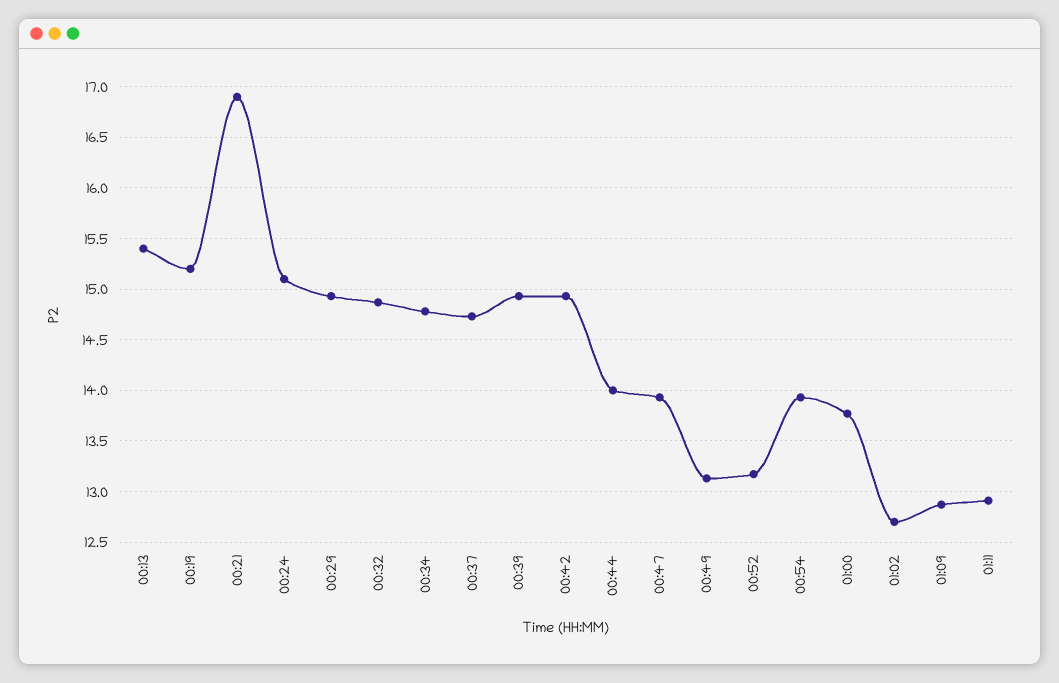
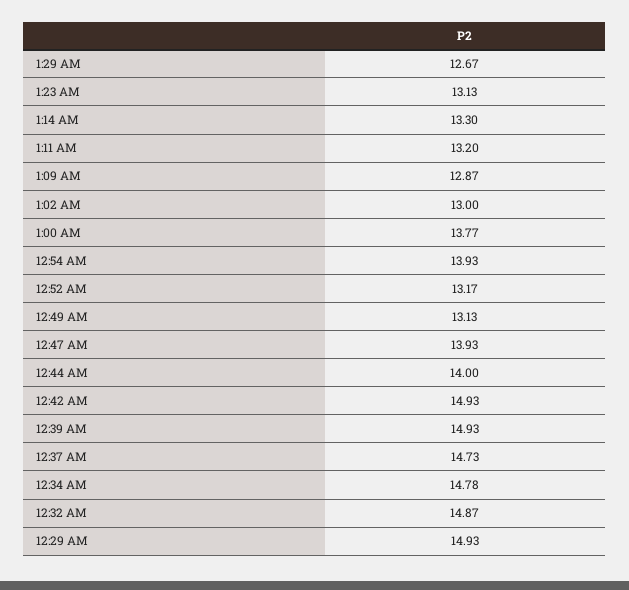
00:13: 15.4 -> none
00:19: 15.2 -> none
00:21: 16.9 -> none
00:24: 15.1 -> none
01:02: 12.7 -> 13
01:11: 12.9 -> 13.2
1:29 AM: none -> 12.67
1:23 AM: none -> 13.13
1:14 AM: none -> 13.3

